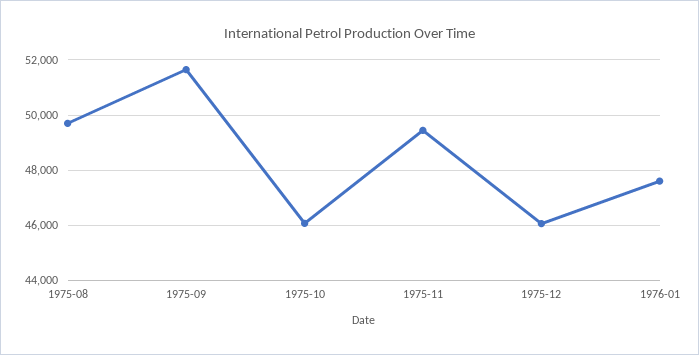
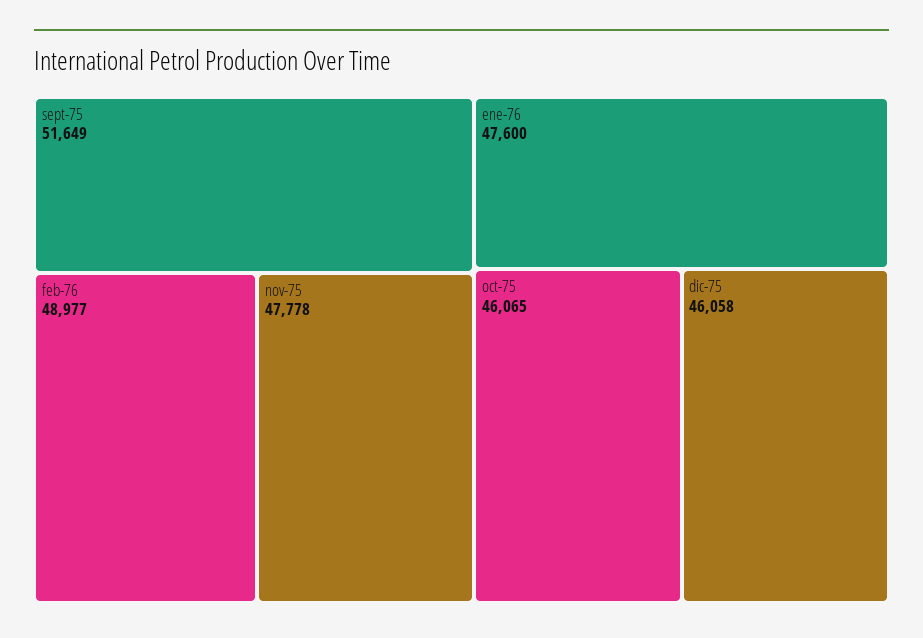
1975-08: 49750 -> none
1975-11: 49500 -> 47778
feb-76: none -> 48977

